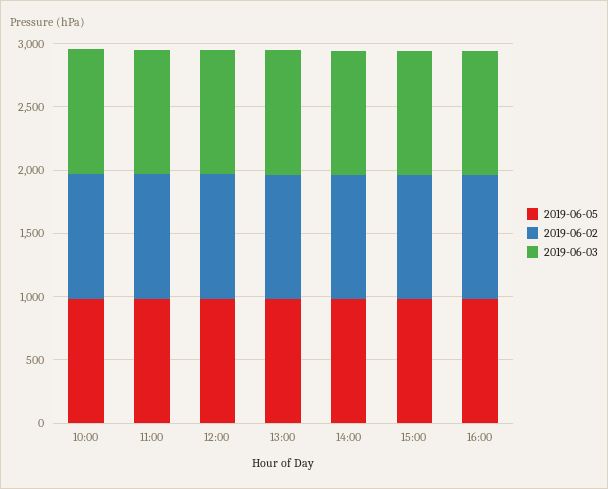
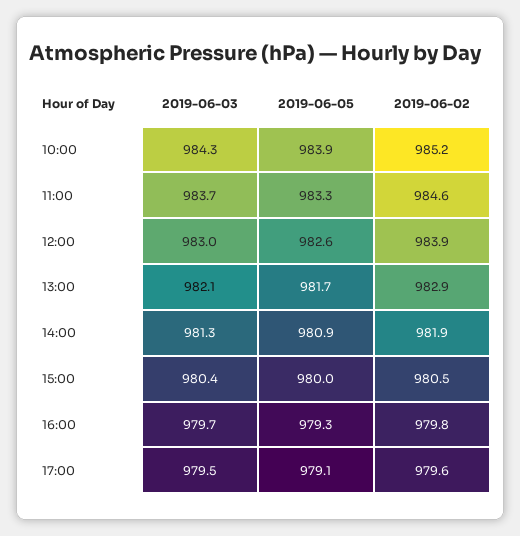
2019-06-03, 17:00: none -> 979.5
2019-06-05, 17:00: none -> 979.1
2019-06-02, 17:00: none -> 979.6

